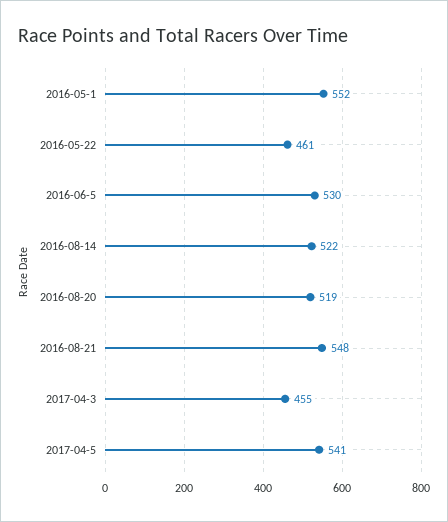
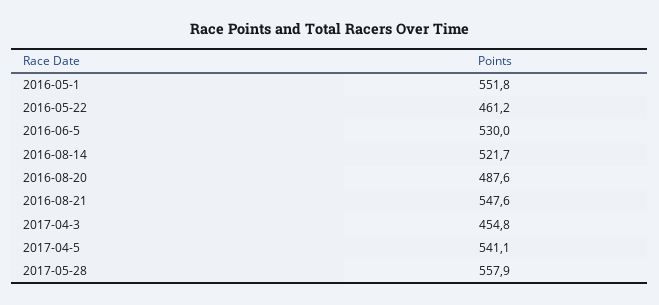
2016-08-20: 519 -> 487.6
2017-05-28: none -> 557.9

